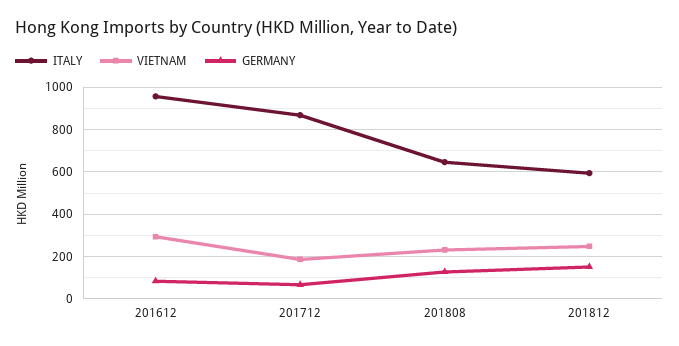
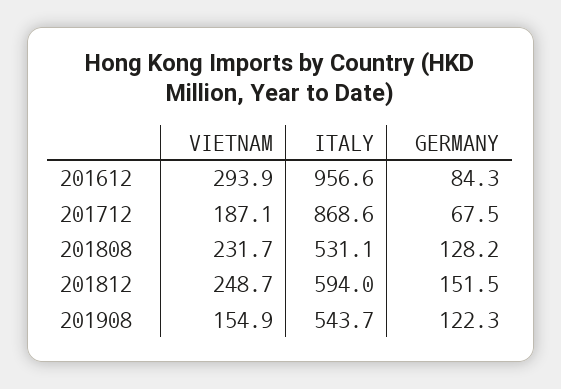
ITALY, 201808: 650 -> 531.1
VIETNAM, 201908: none -> 154.9
ITALY, 201908: none -> 543.7
GERMANY, 201908: none -> 122.3

